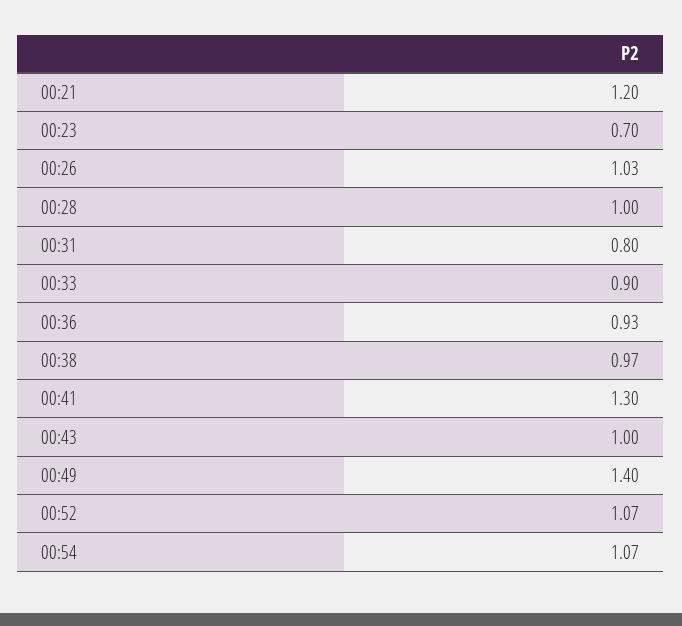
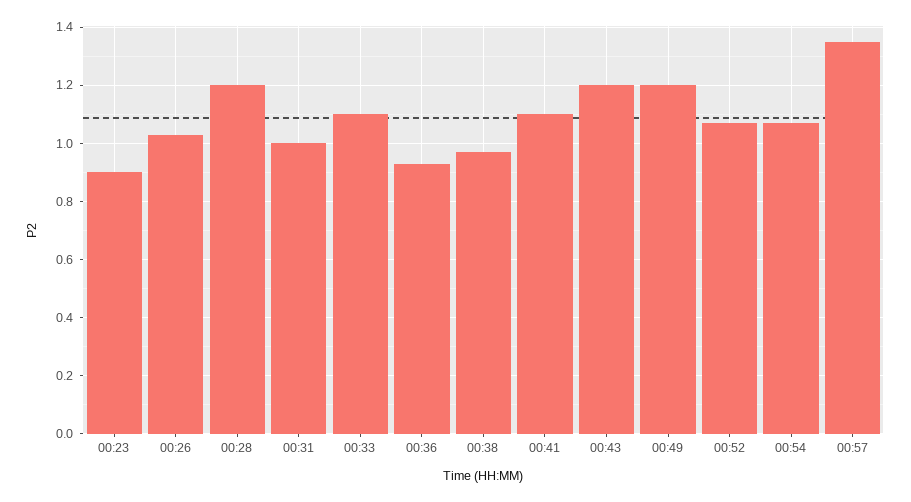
00:21: 1.2 -> none
00:23: 0.7 -> 0.9
00:28: 1 -> 1.2
00:31: 0.8 -> 1
00:33: 0.9 -> 1.1
00:41: 1.3 -> 1.1
00:43: 1 -> 1.2
00:49: 1.4 -> 1.2
00:57: none -> 1.35

